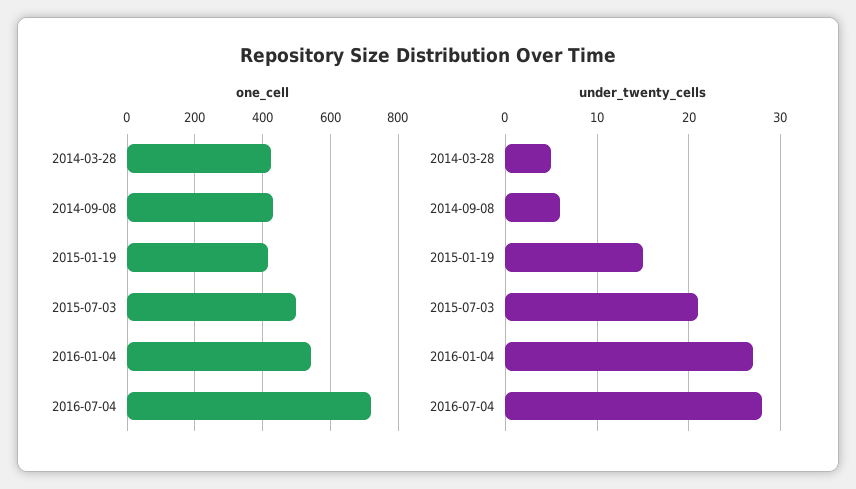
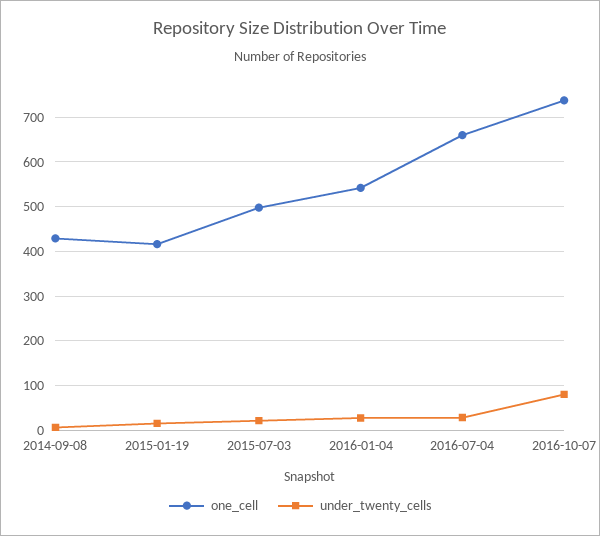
one_cell, 2014-03-28: 420 -> none
one_cell, 2016-07-04: 720 -> 660
under_twenty_cells, 2014-03-28: 5 -> none
one_cell, 2016-10-07: none -> 740
under_twenty_cells, 2016-10-07: none -> 80

